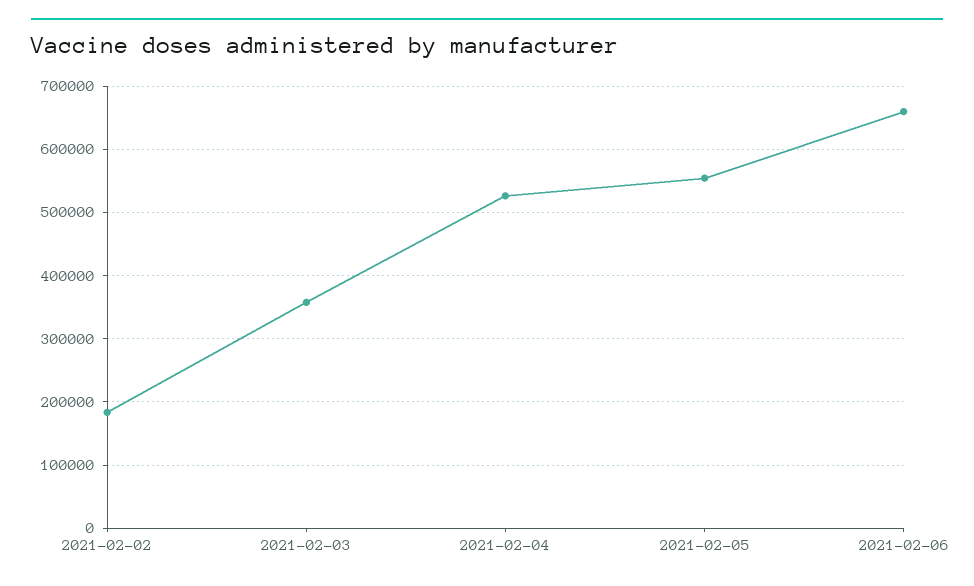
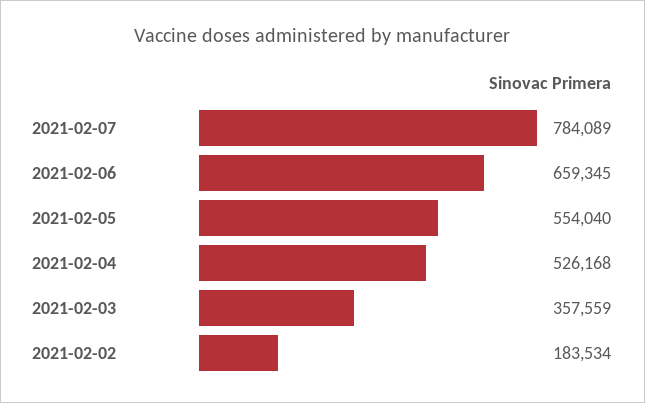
2021-02-07: none -> 784089

